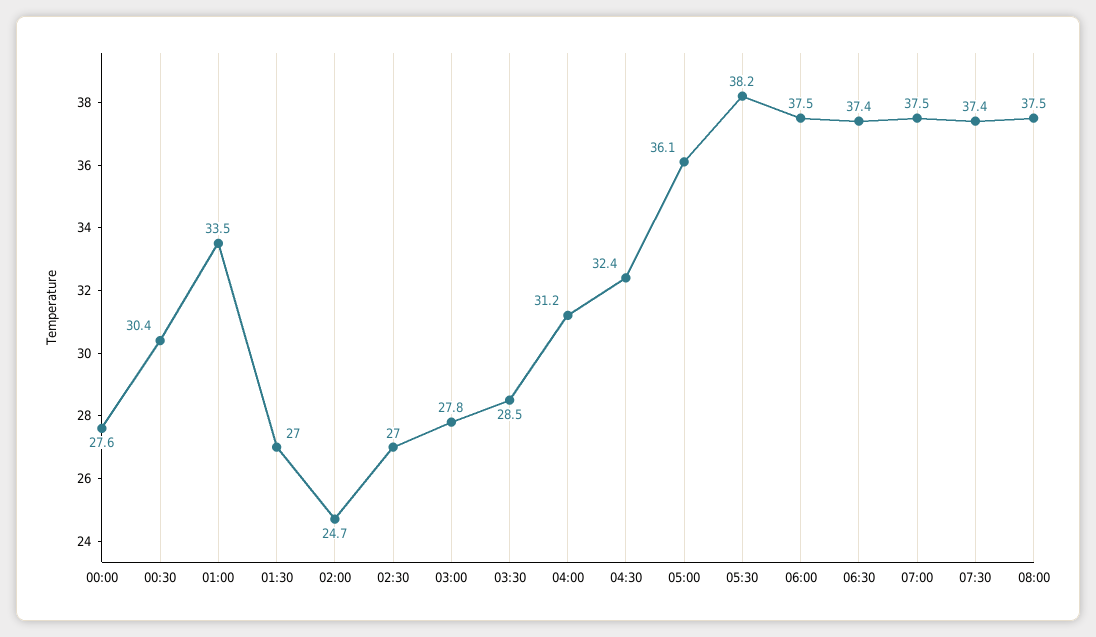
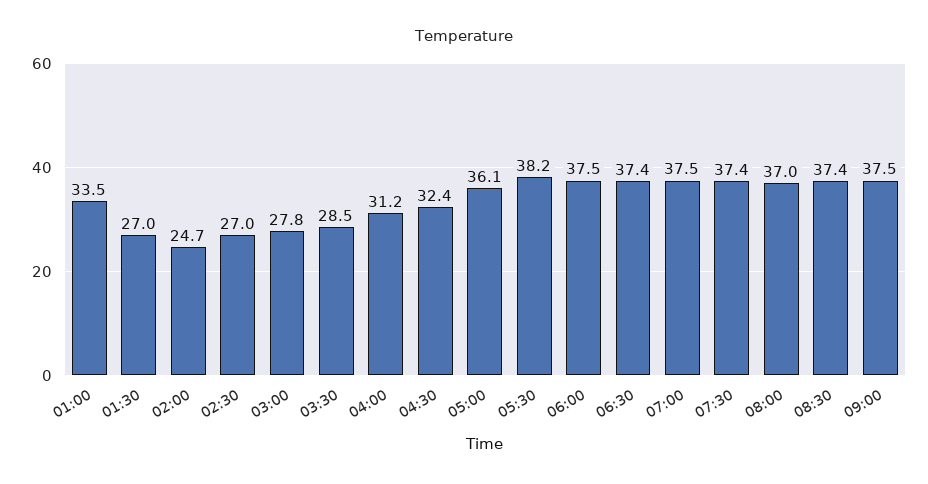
00:00: 27.6 -> none
00:30: 30.4 -> none
08:00: 37.5 -> 37
08:30: none -> 37.4
09:00: none -> 37.5

